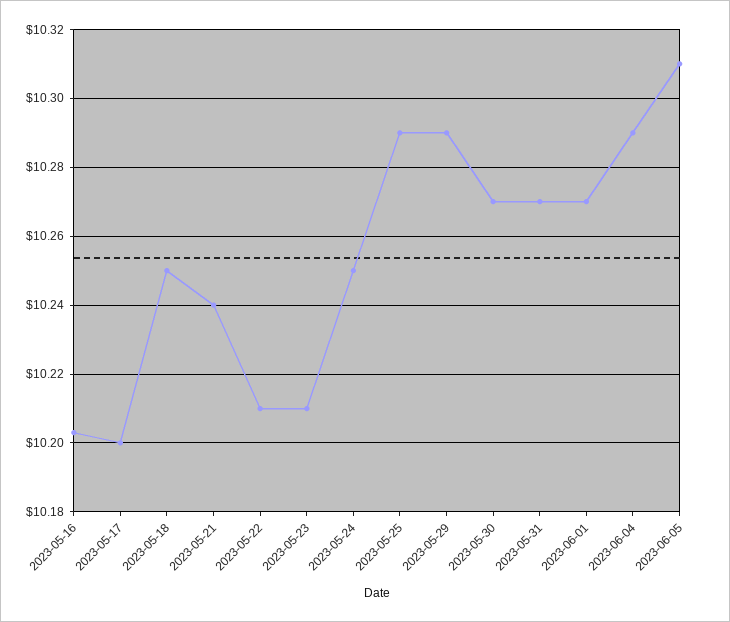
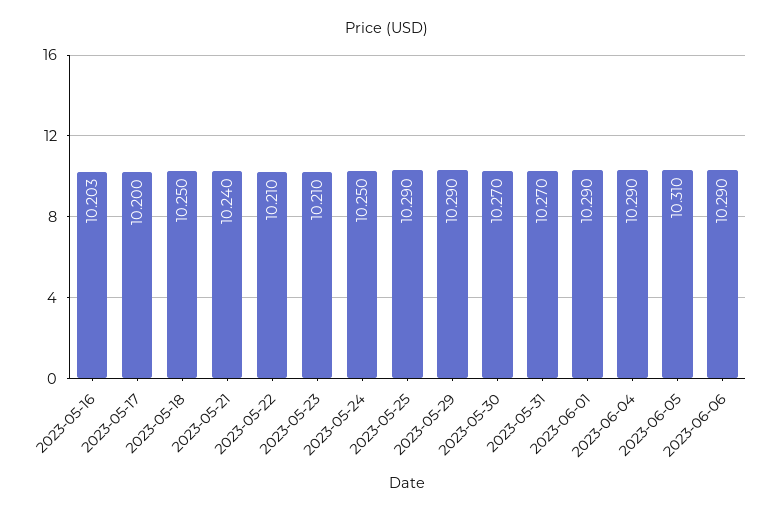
2023-06-01: 10.27 -> 10.29
2023-06-06: none -> 10.29

